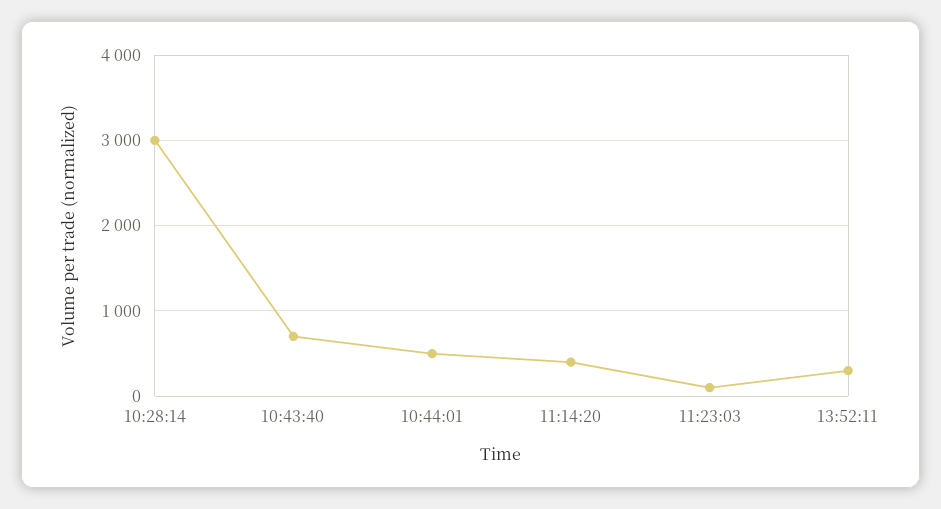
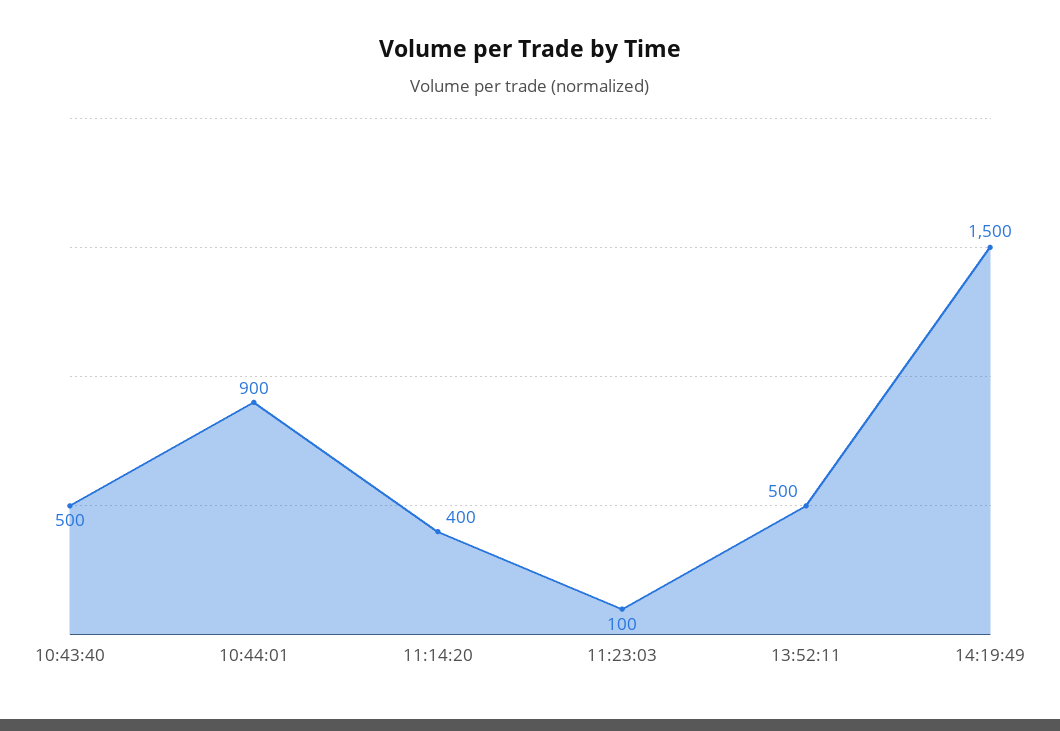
10:28:14: 3000 -> none
10:43:40: 700 -> 500
10:44:01: 500 -> 900
13:52:11: 300 -> 500
14:19:49: none -> 1500

